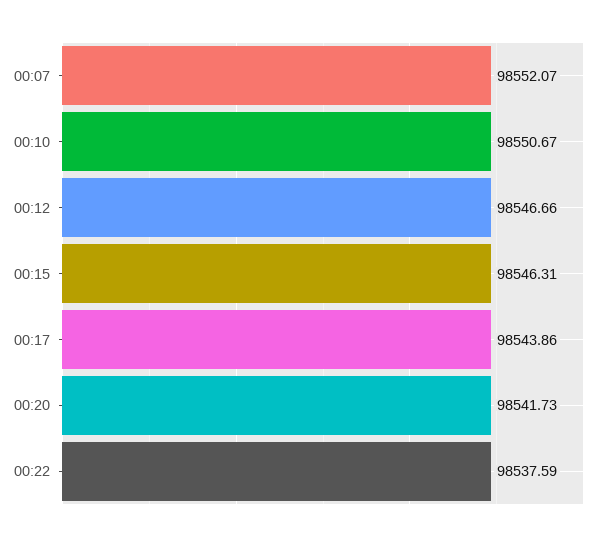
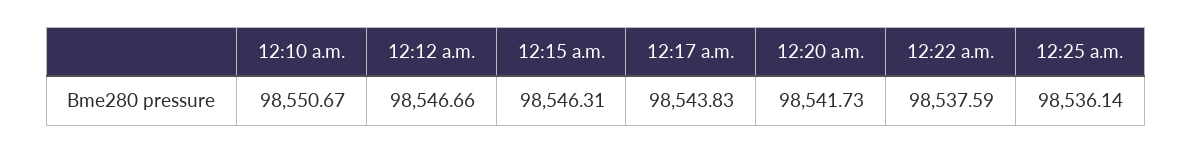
00:07: 98552.07 -> none
00:17: 98543.86 -> 98543.83
12:25 a.m.: none -> 98536.14

